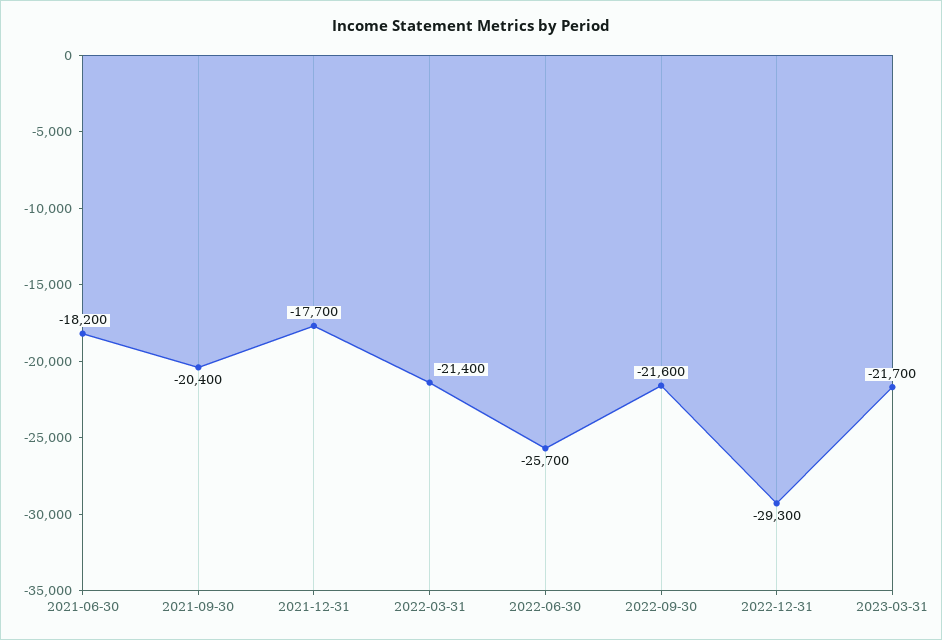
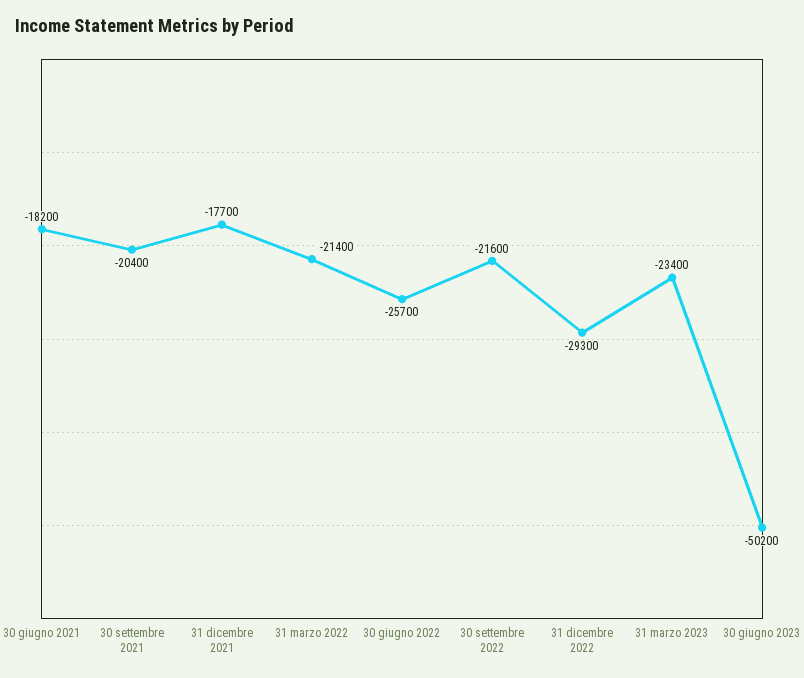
2023-03-31: -21700 -> -23400
30 giugno 2023: none -> -50200

